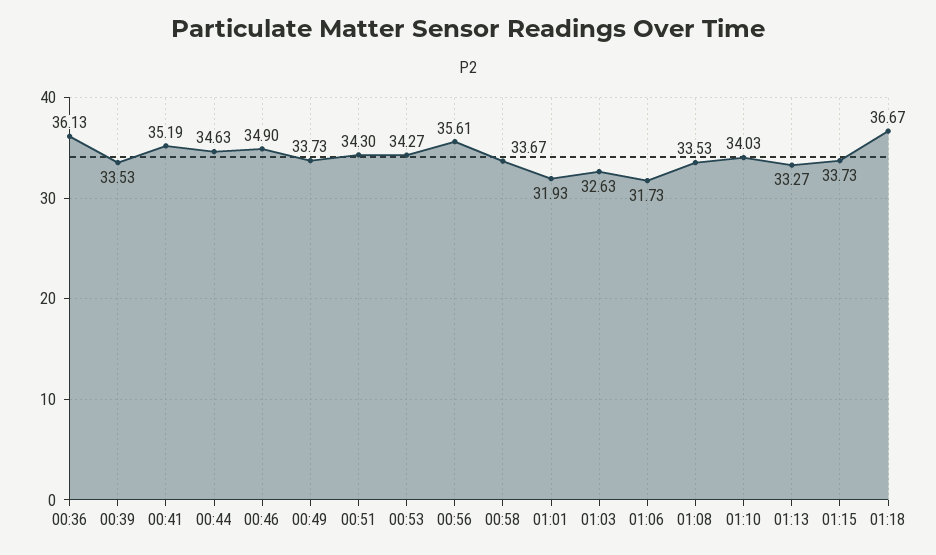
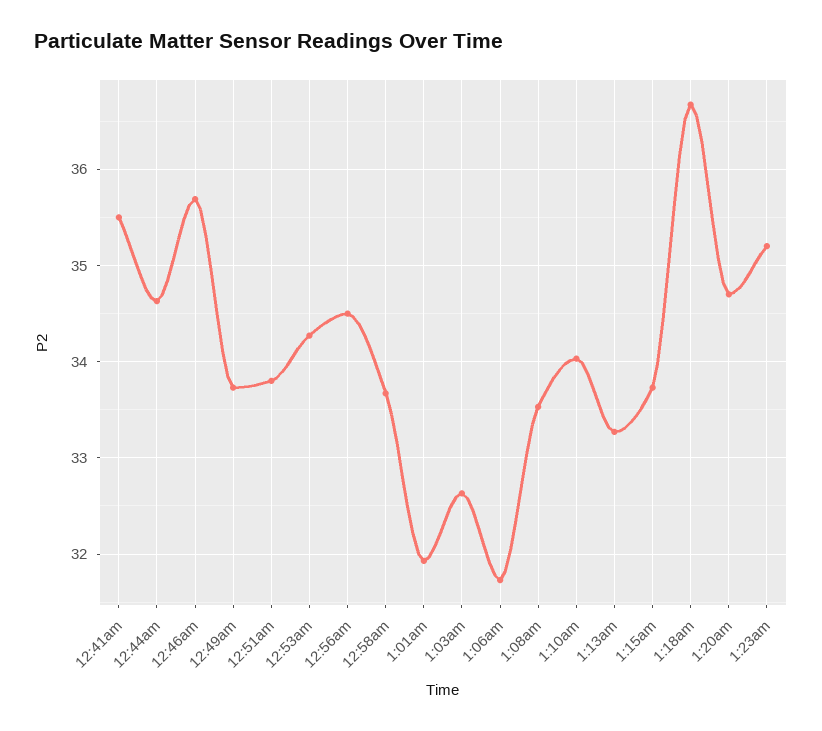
00:36: 36.13 -> none
00:39: 33.53 -> none
00:41: 35.19 -> 35.5
00:46: 34.9 -> 35.7
00:51: 34.3 -> 33.8
00:56: 35.61 -> 34.5
1:20am: none -> 34.7
1:23am: none -> 35.2

